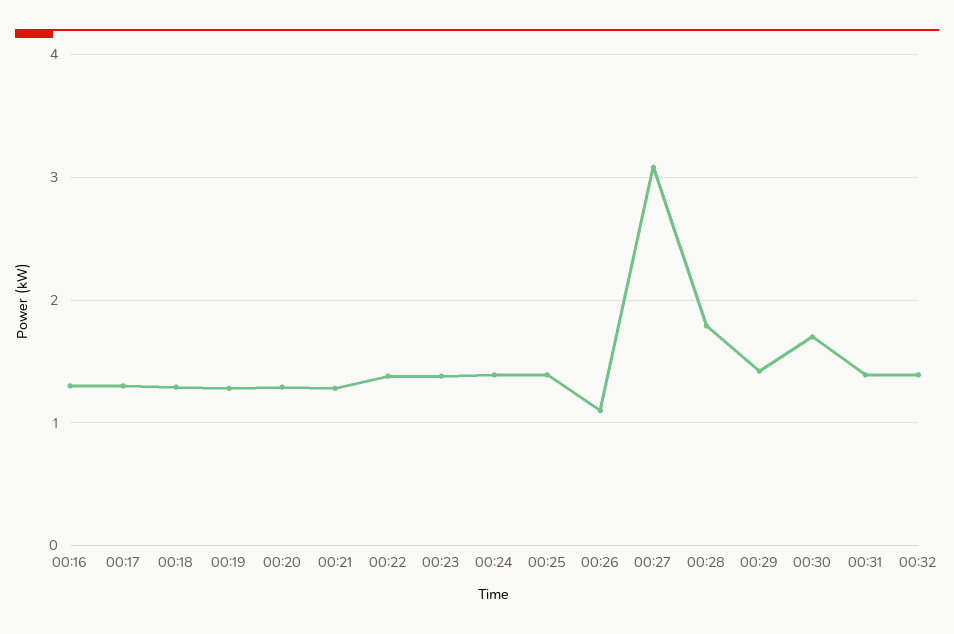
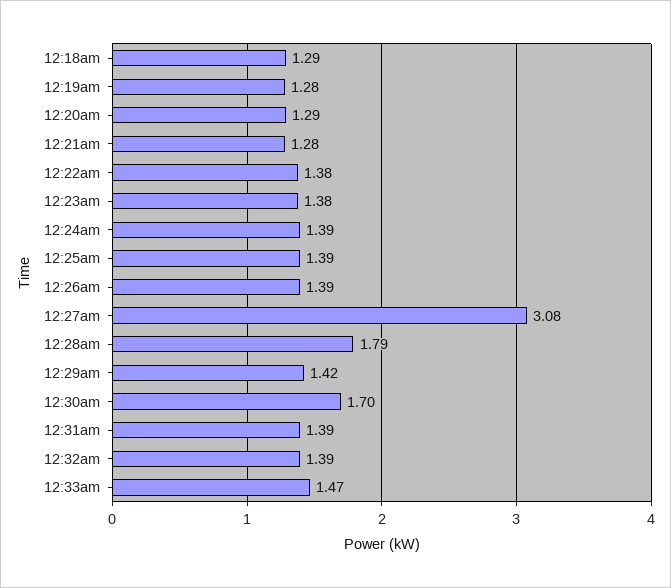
00:16: 1.3 -> none
00:17: 1.3 -> none
00:26: 1.1 -> 1.39
12:33am: none -> 1.47

